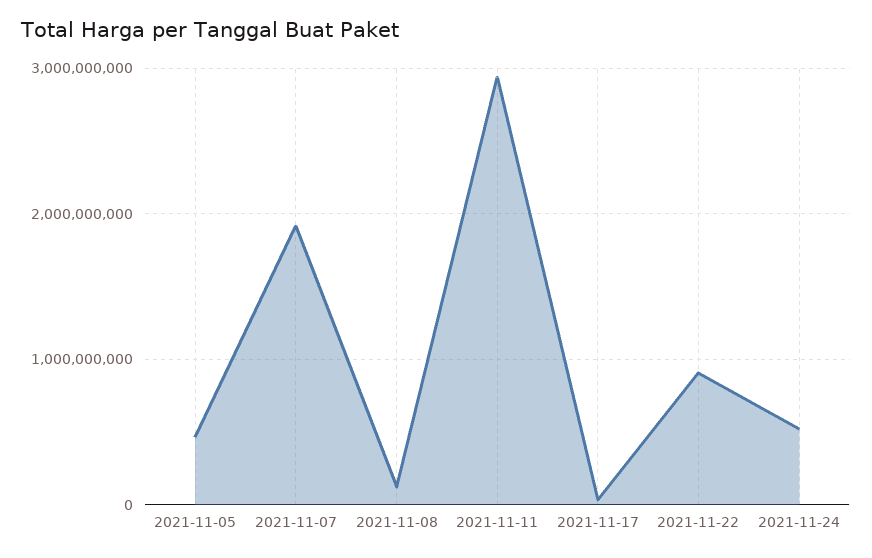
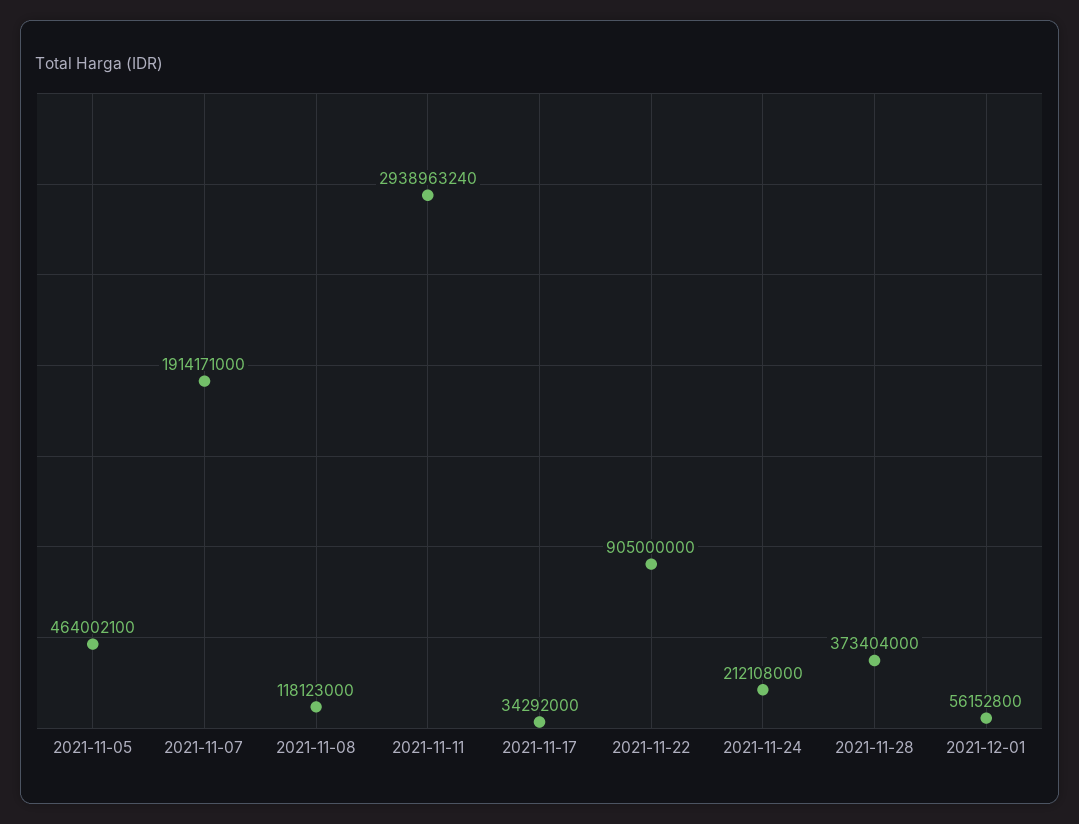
2021-11-24: 500000000 -> 212108000
2021-11-28: none -> 373404000
2021-12-01: none -> 56152800

